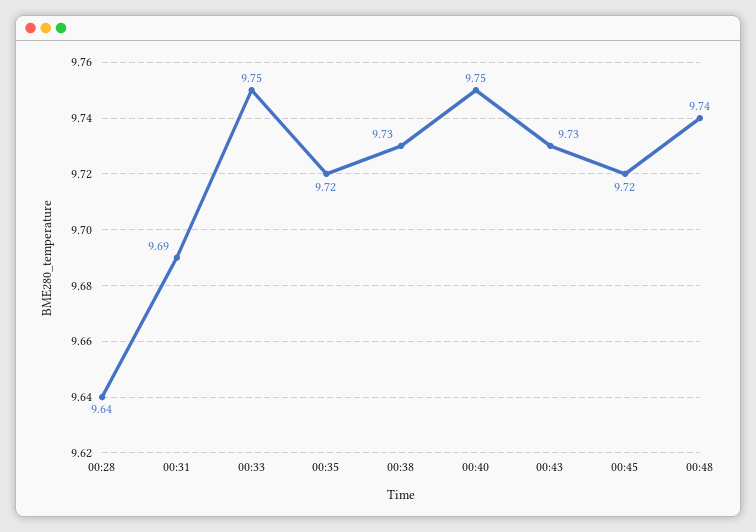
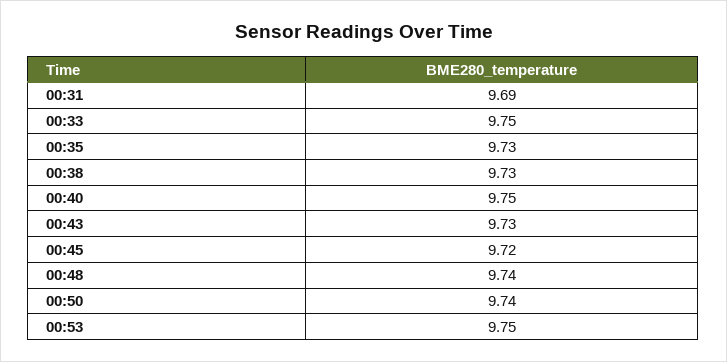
00:28: 9.64 -> none
00:35: 9.72 -> 9.73
00:50: none -> 9.74
00:53: none -> 9.75

